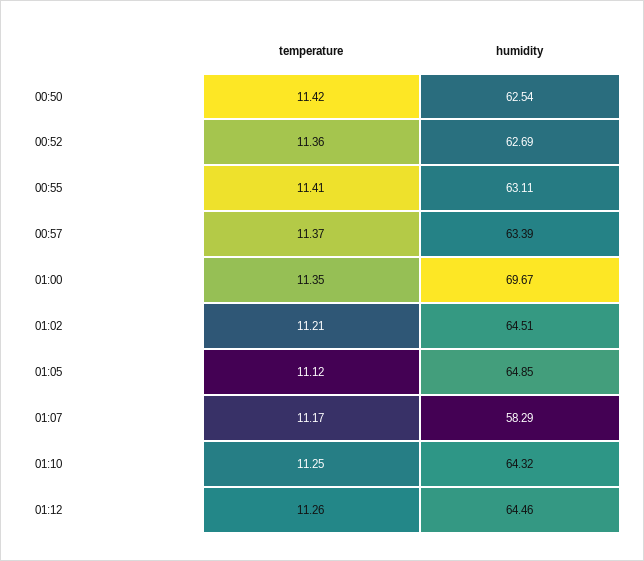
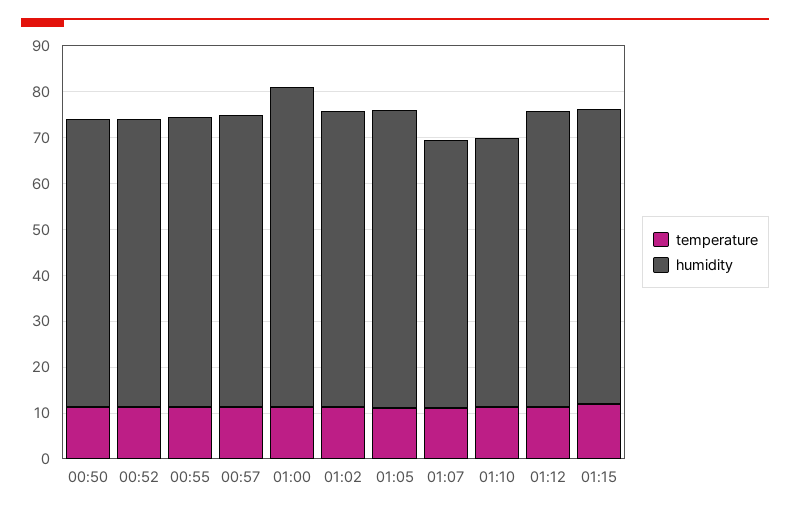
humidity, 01:10: 64.32 -> 58
temperature, 01:15: none -> 12
humidity, 01:15: none -> 64

